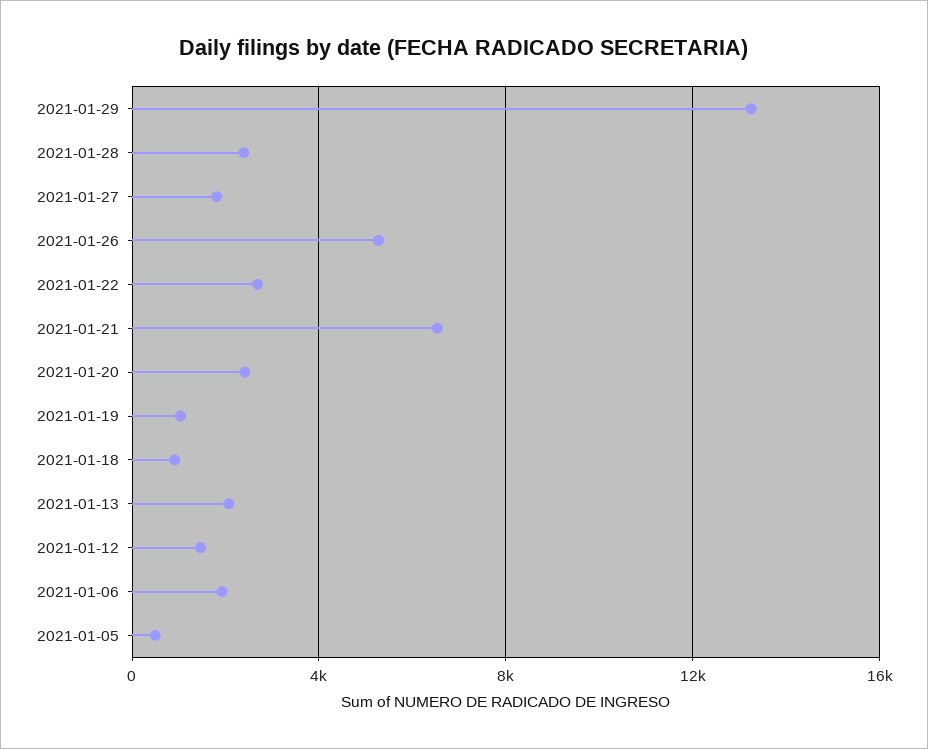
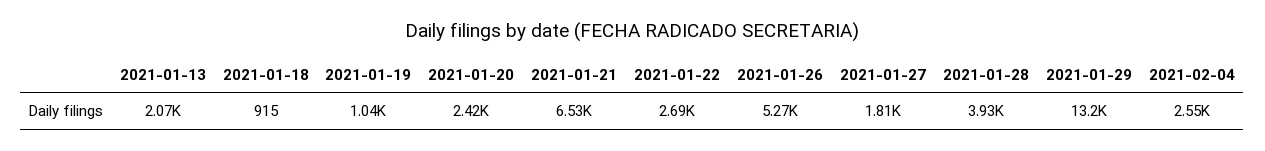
2021-01-28: 2500 -> 3930
2021-01-12: 1500 -> none
2021-01-06: 2000 -> none
2021-01-05: 500 -> none
2021-02-04: none -> 2550

